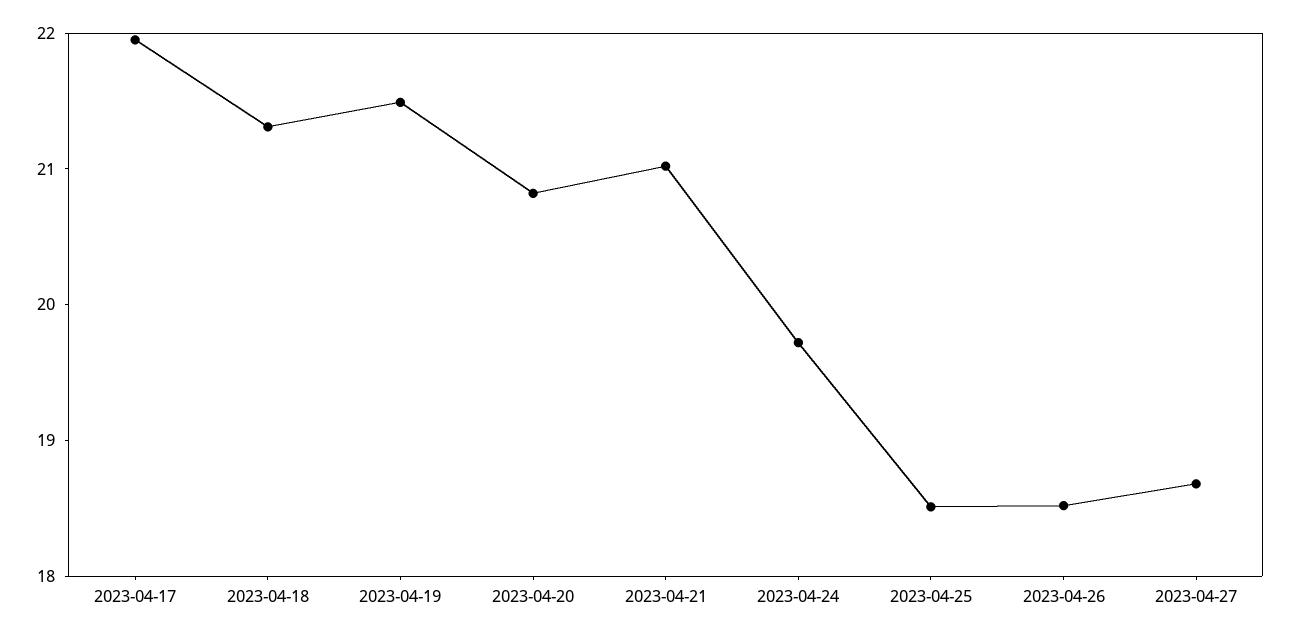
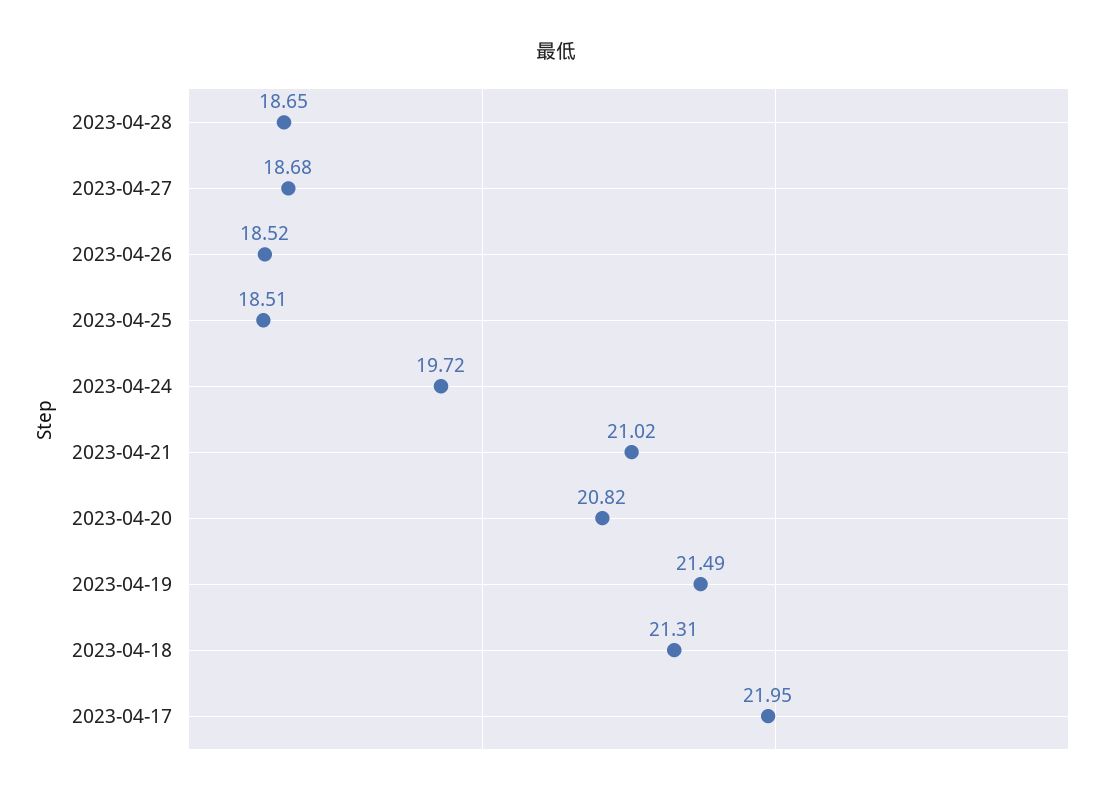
2023-04-28: none -> 18.65

